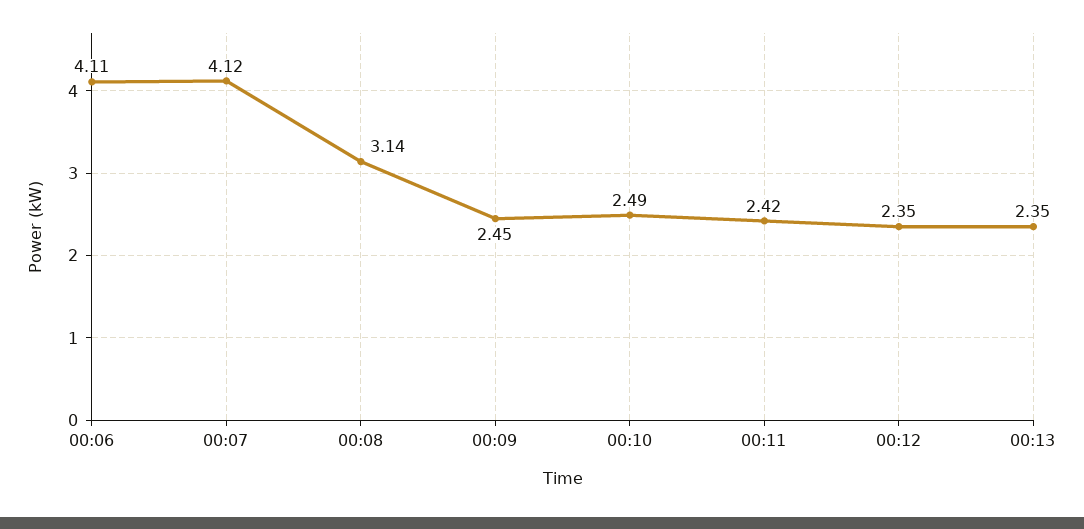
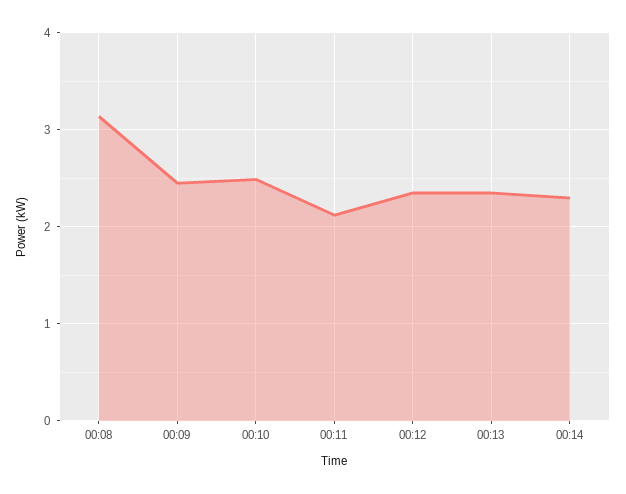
00:06: 4.11 -> none
00:07: 4.12 -> none
00:11: 2.42 -> 2.1
00:14: none -> 2.3

